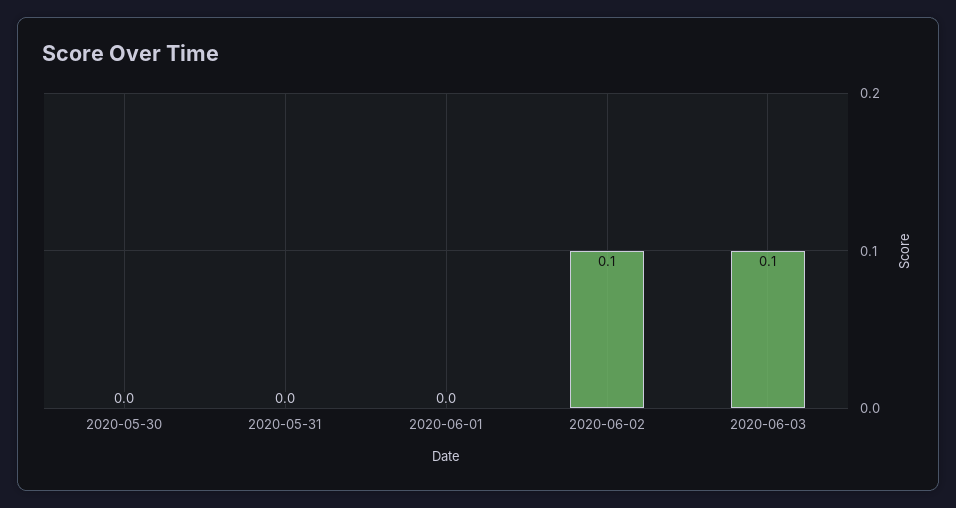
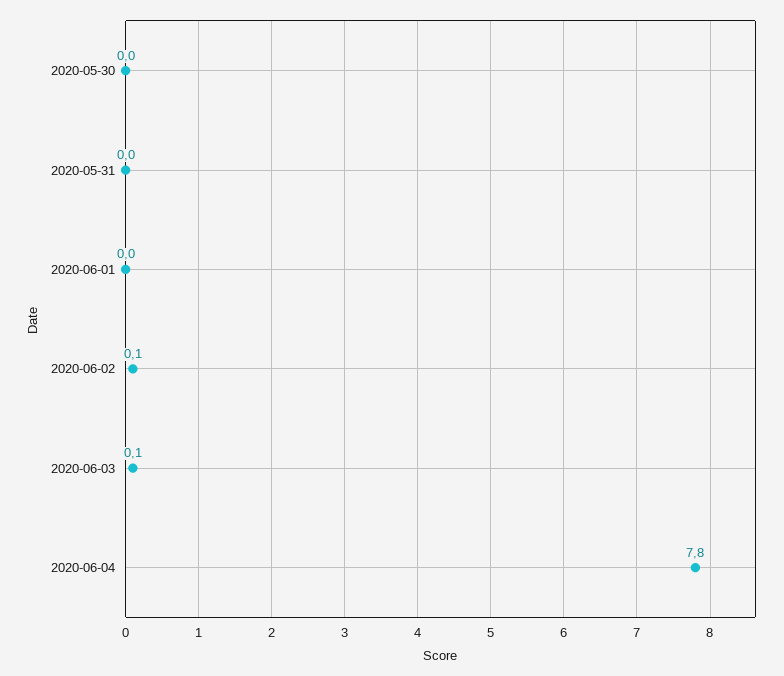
2020-06-04: none -> 7.8

